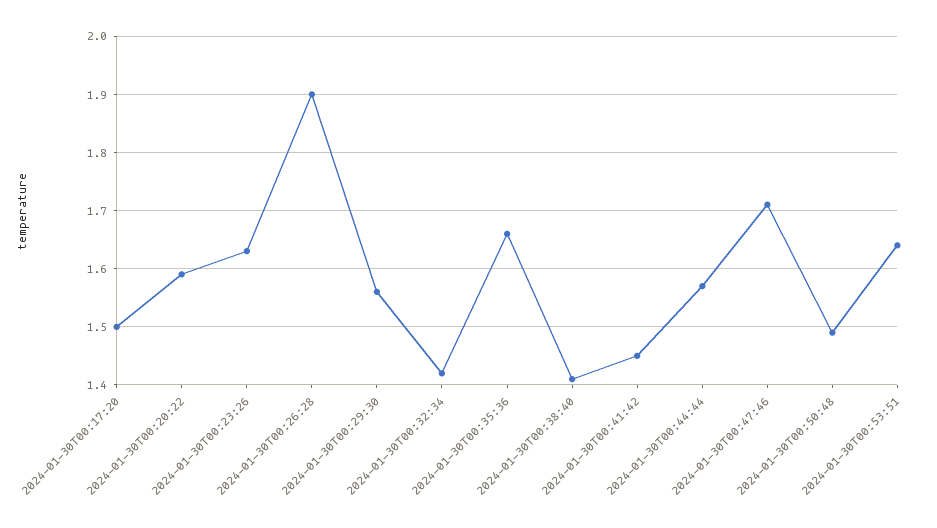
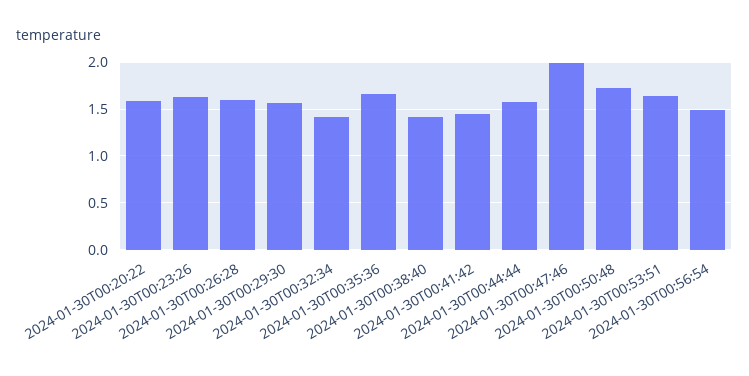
2024-01-30T00:17:20: 1.5 -> none
2024-01-30T00:26:28: 1.9 -> 1.6
2024-01-30T00:47:46: 1.7 -> 2
2024-01-30T00:50:48: 1.5 -> 1.7
2024-01-30T00:56:54: none -> 1.5

